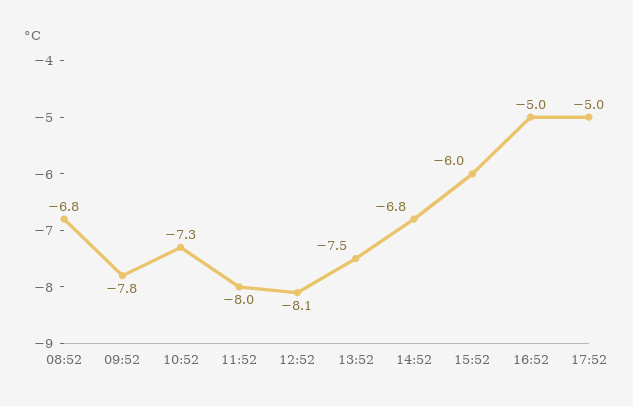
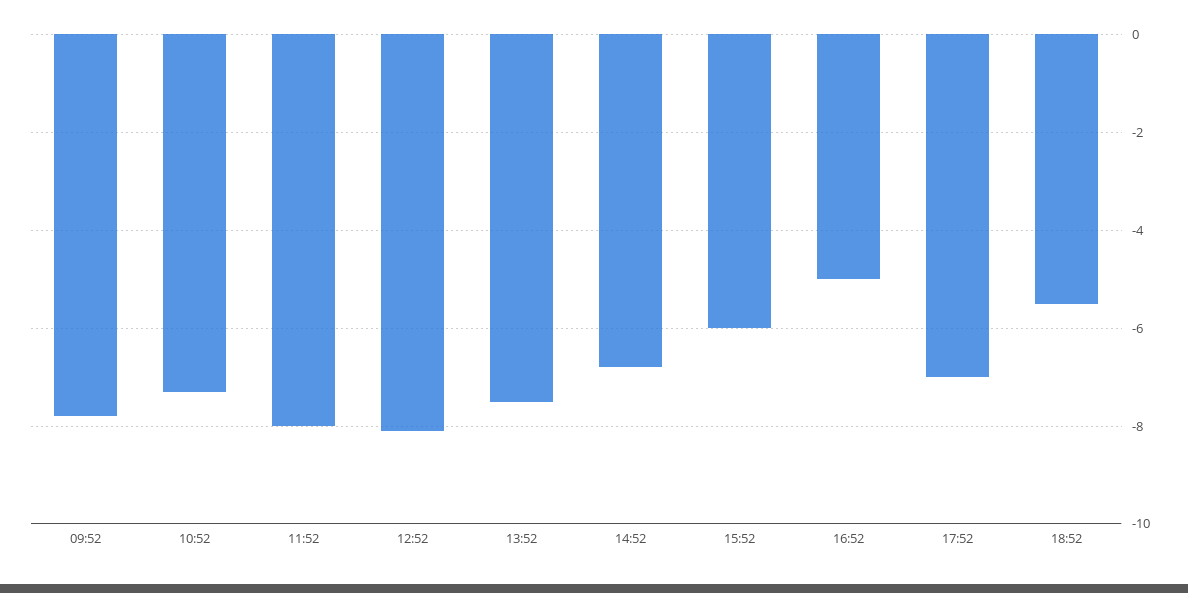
08:52: -6.8 -> none
17:52: -5 -> -7
18:52: none -> -5.5

